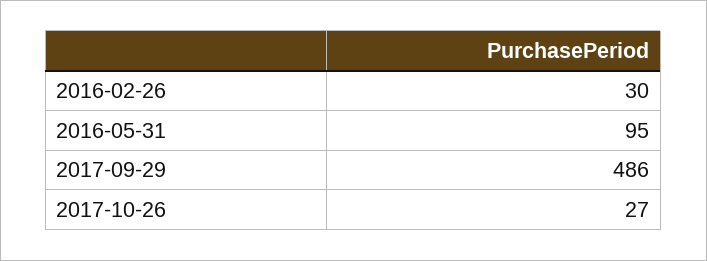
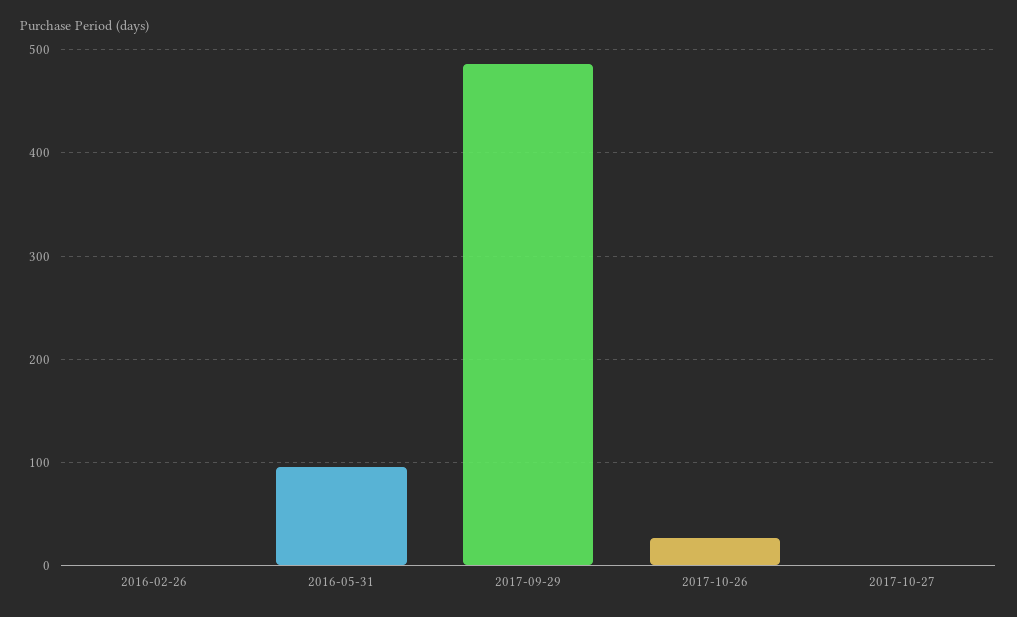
2016-02-26: 30 -> 0
2017-10-27: none -> 0

